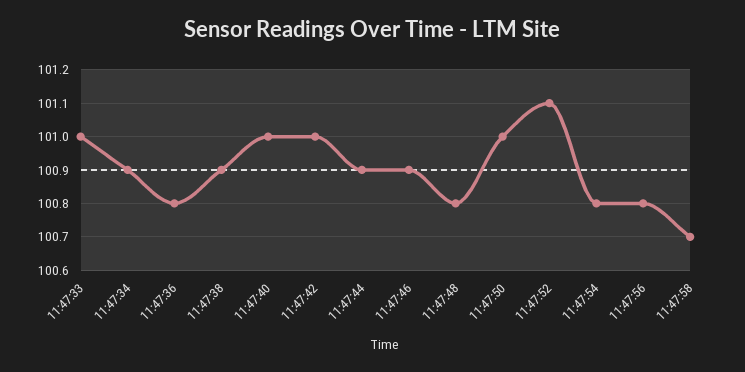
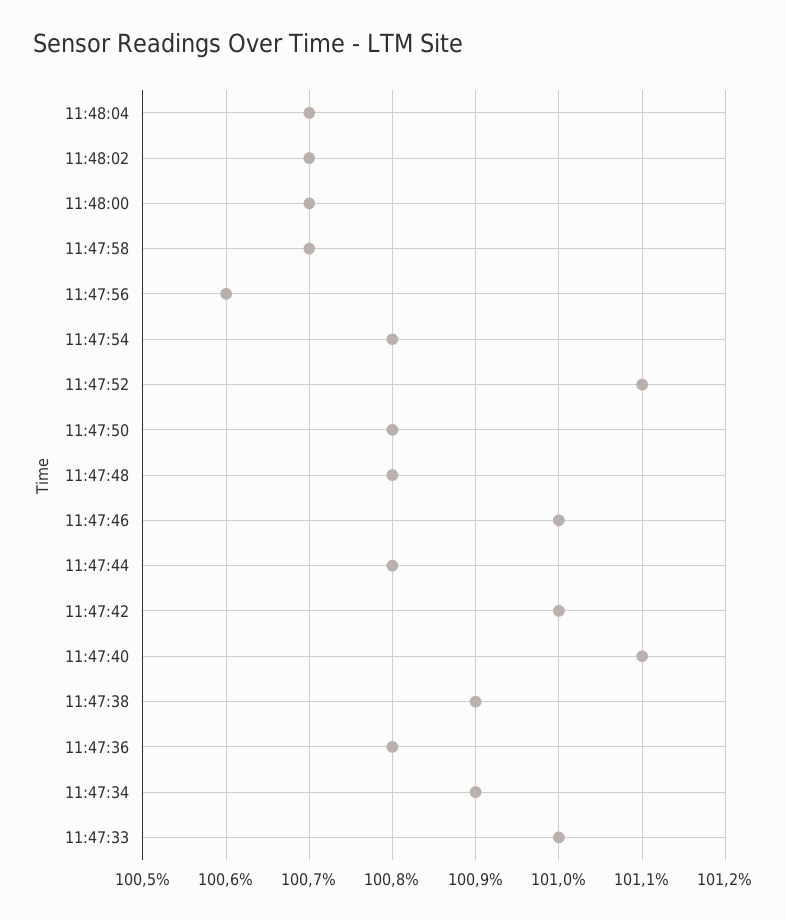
11:47:40: 101 -> 101.1
11:47:44: 100.9 -> 100.8
11:47:46: 100.9 -> 101
11:47:50: 101 -> 100.8
11:47:56: 100.8 -> 100.6
11:48:04: none -> 100.7
11:48:02: none -> 100.7
11:48:00: none -> 100.7

